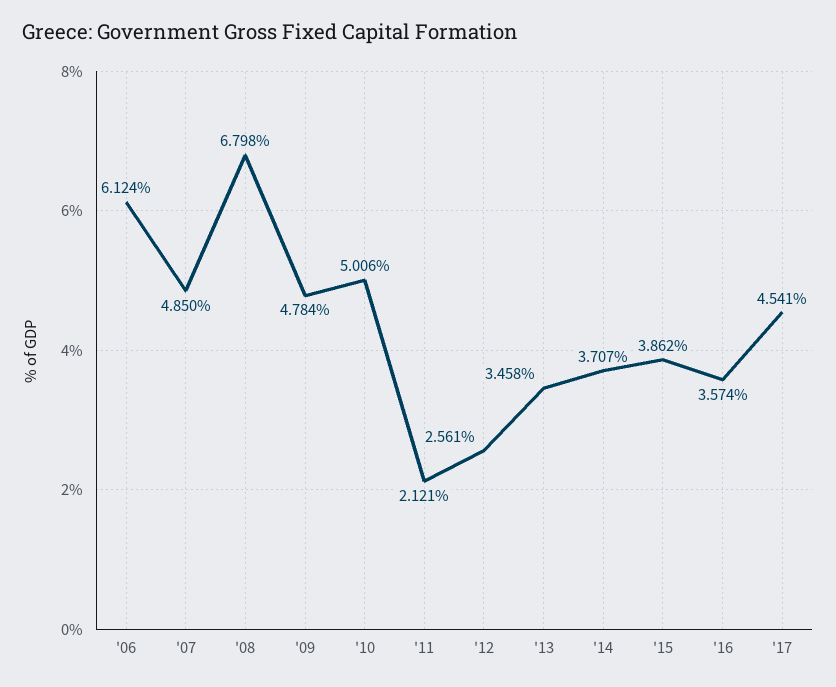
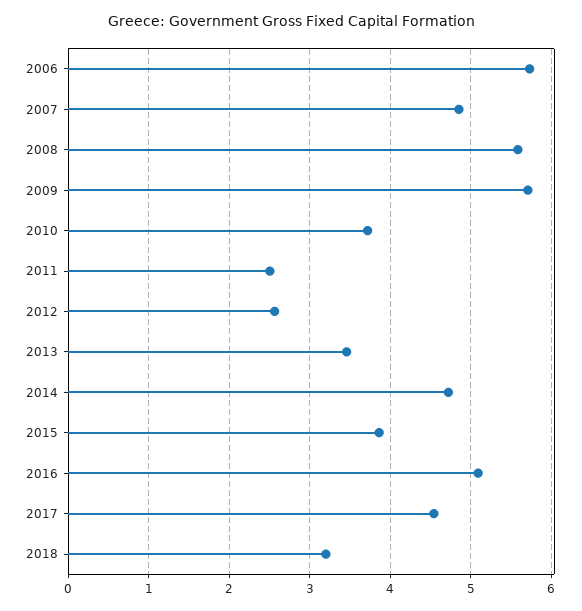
'06: 6.124 -> 5.7
'08: 6.798 -> 5.6
'09: 4.784 -> 5.7
'10: 5.006 -> 3.7
'11: 2.121 -> 2.5
'14: 3.707 -> 4.7
'16: 3.574 -> 5.1
2018: none -> 3.2

